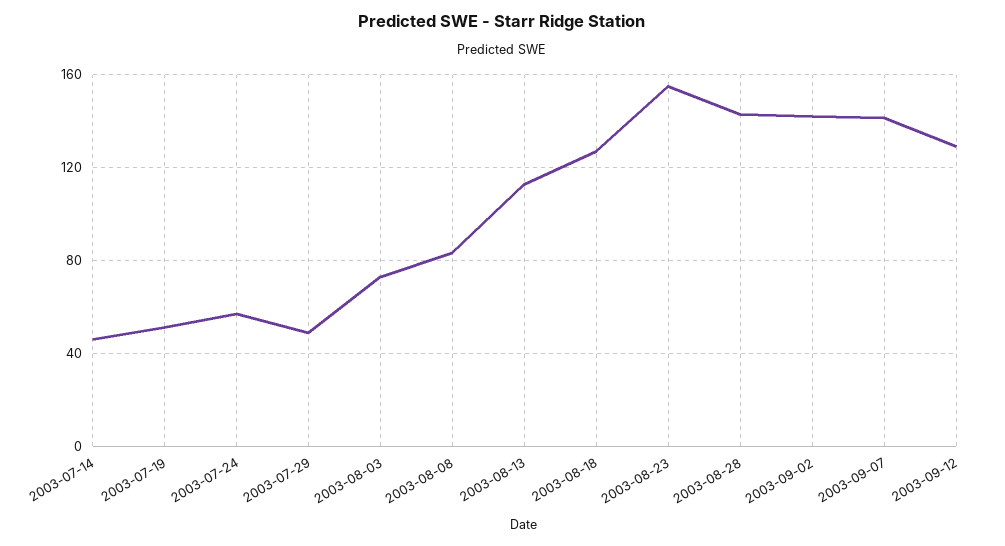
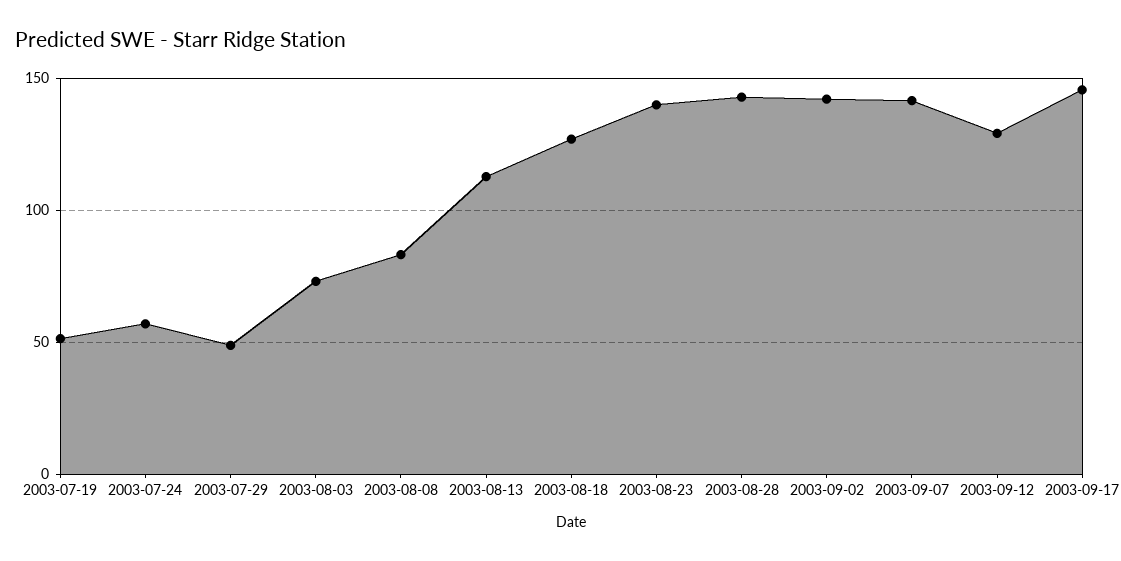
2003-07-14: 45 -> none
2003-08-23: 155 -> 140
2003-09-17: none -> 145

